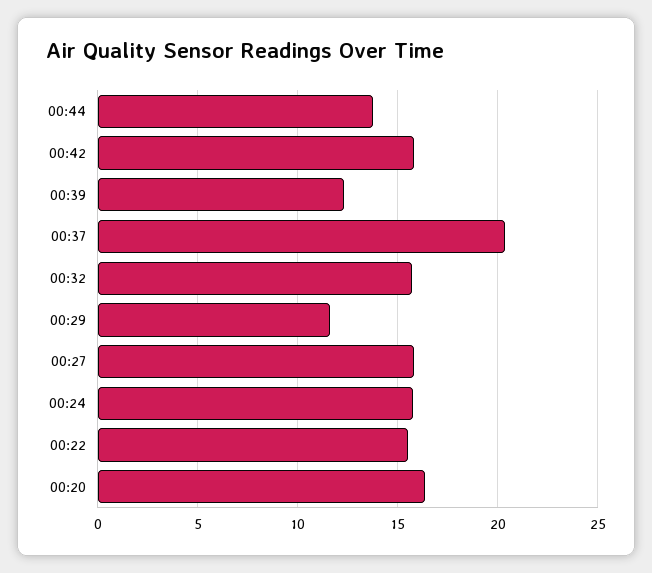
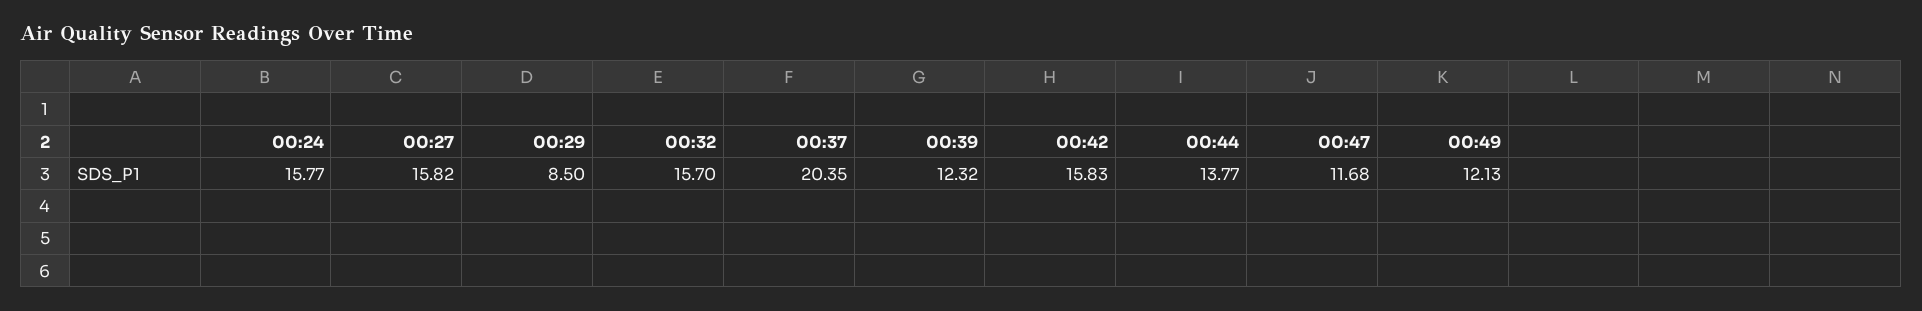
00:29: 11.5 -> 8.5
00:22: 15.5 -> none
00:20: 16.5 -> none
00:47: none -> 11.68
00:49: none -> 12.13

